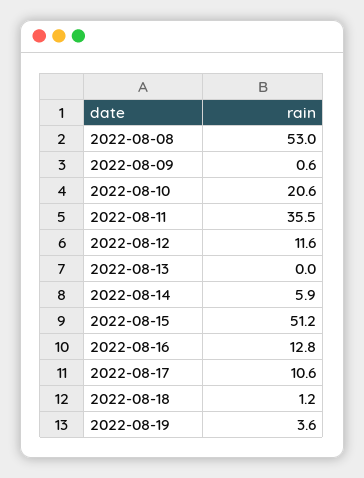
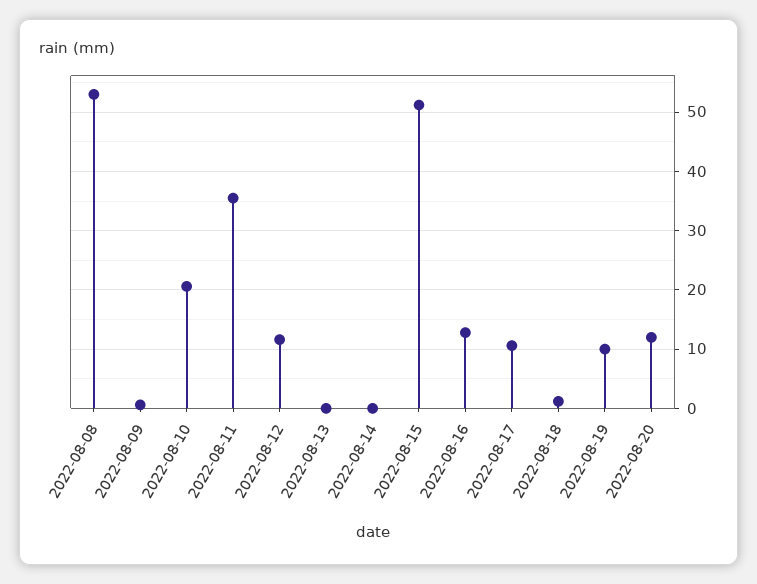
2022-08-14: 5.9 -> 0
2022-08-19: 3.6 -> 10
2022-08-20: none -> 12

